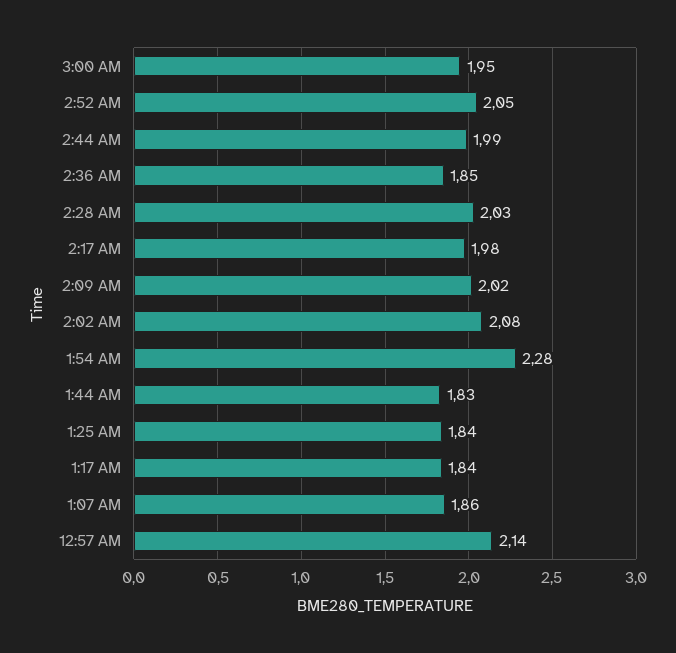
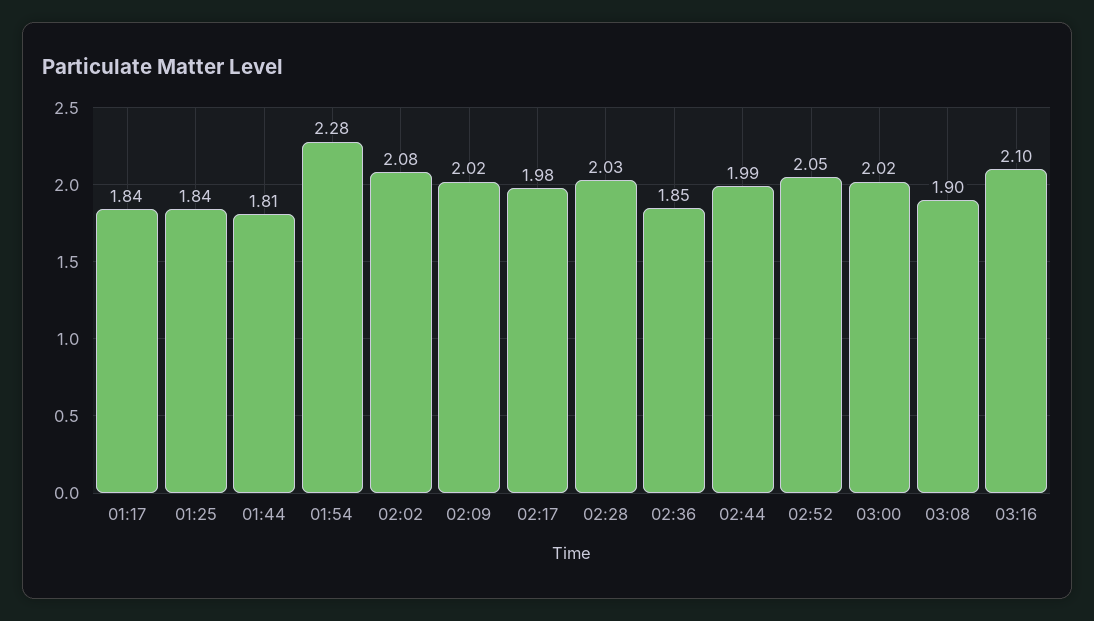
3:00 AM: 1.95 -> 2.02
1:44 AM: 1.83 -> 1.81
1:07 AM: 1.86 -> none
12:57 AM: 2.14 -> none
03:08: none -> 1.9
03:16: none -> 2.1

